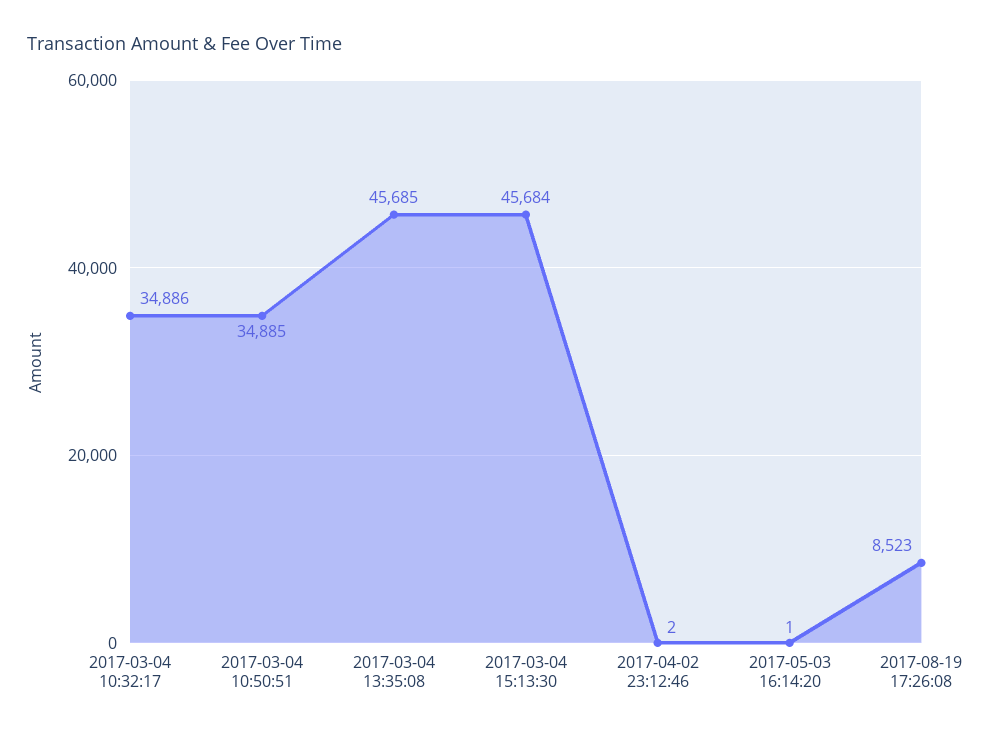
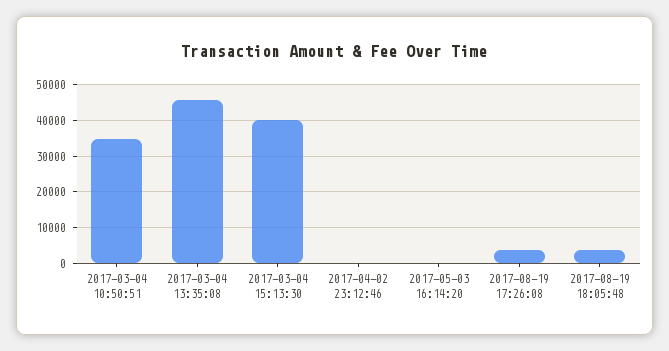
2017-03-04 10:32:17: 34886 -> none
2017-03-04 15:13:30: 45684 -> 40000
2017-08-19 17:26:08: 8523 -> 4000
2017-08-19 18:05:48: none -> 4000

